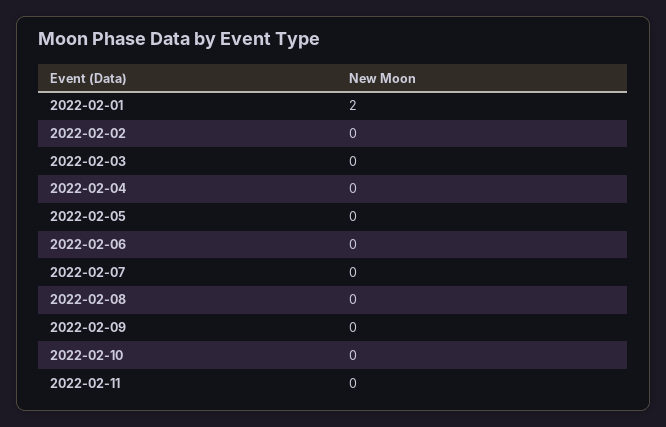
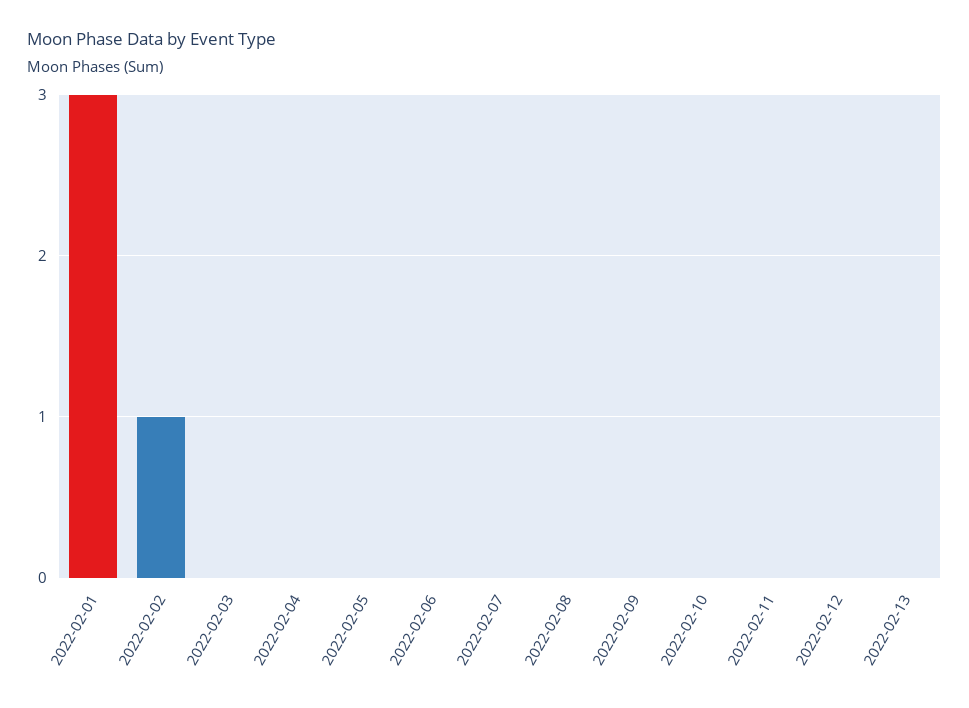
2022-02-01: 2 -> 3
2022-02-02: 0 -> 1
2022-02-12: none -> 0
2022-02-13: none -> 0

